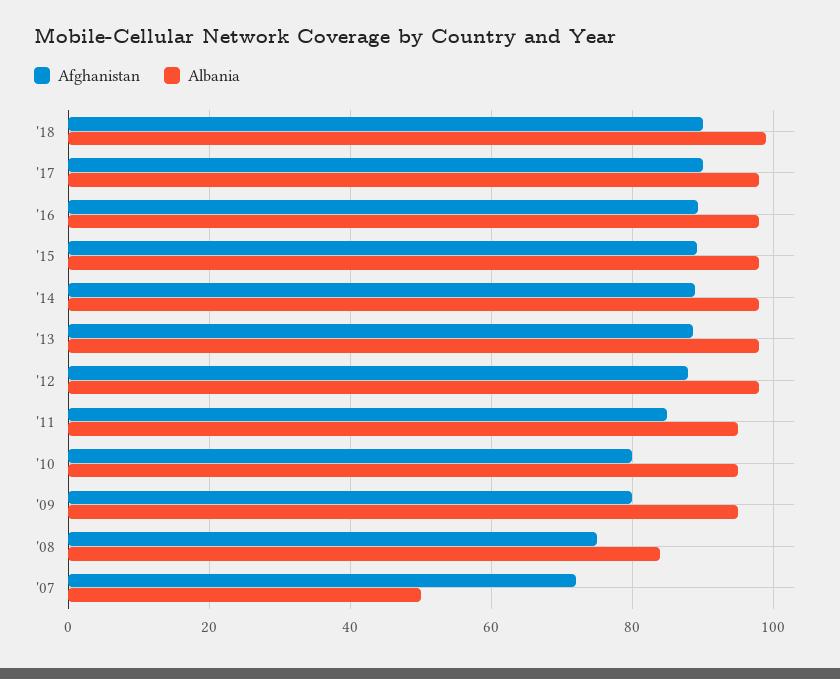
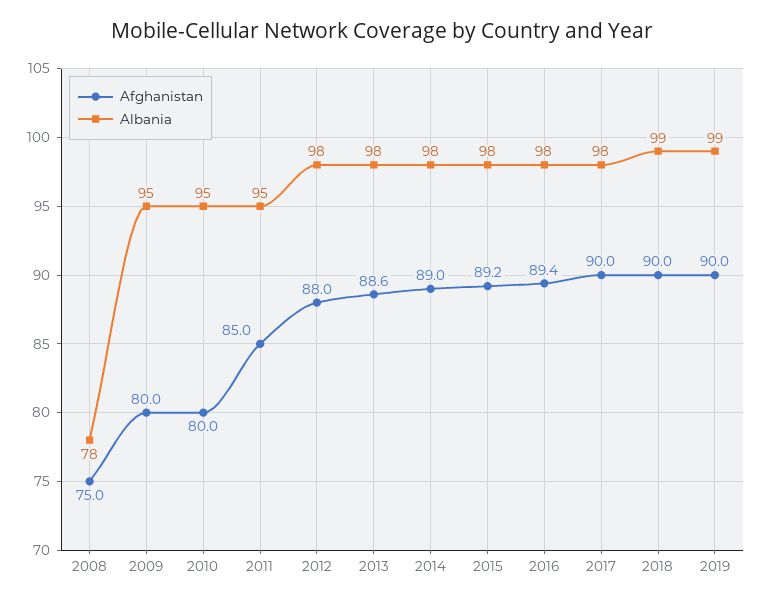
Albania, '08: 84 -> 78
Afghanistan, '07: 72 -> none
Albania, '07: 50 -> none
Afghanistan, 2019: none -> 90
Albania, 2019: none -> 99

